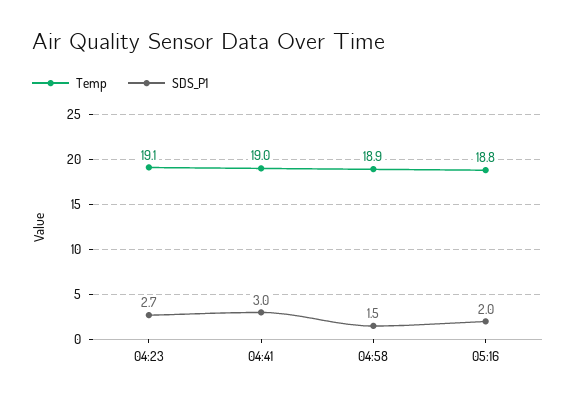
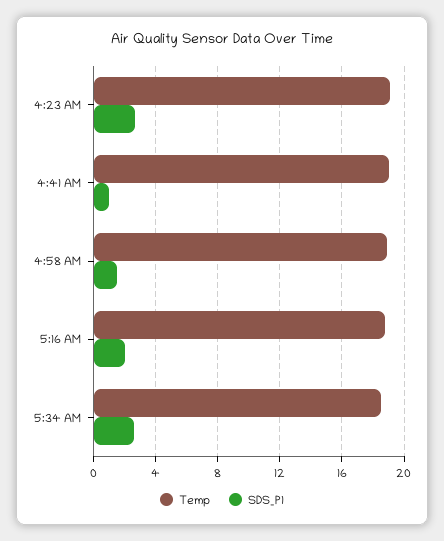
SDS_P1, 04:41: 3 -> 1
Temp, 5:34 AM: none -> 18.5
SDS_P1, 5:34 AM: none -> 2.5

